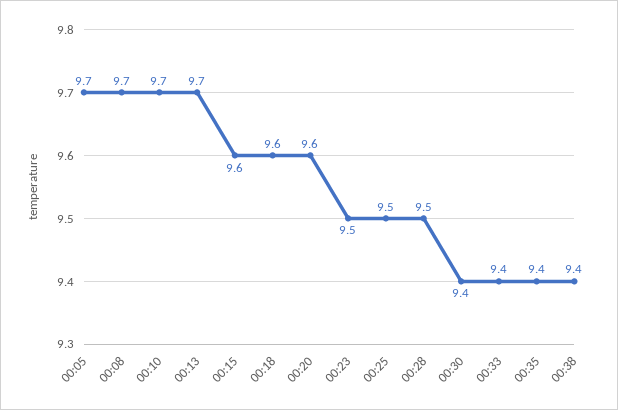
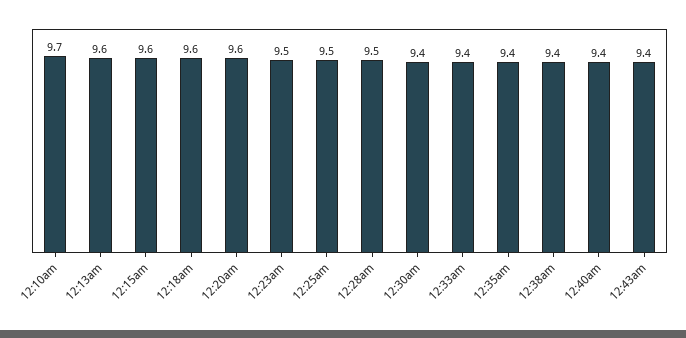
00:05: 9.7 -> none
00:08: 9.7 -> none
00:13: 9.7 -> 9.6
12:40am: none -> 9.4
12:43am: none -> 9.4

